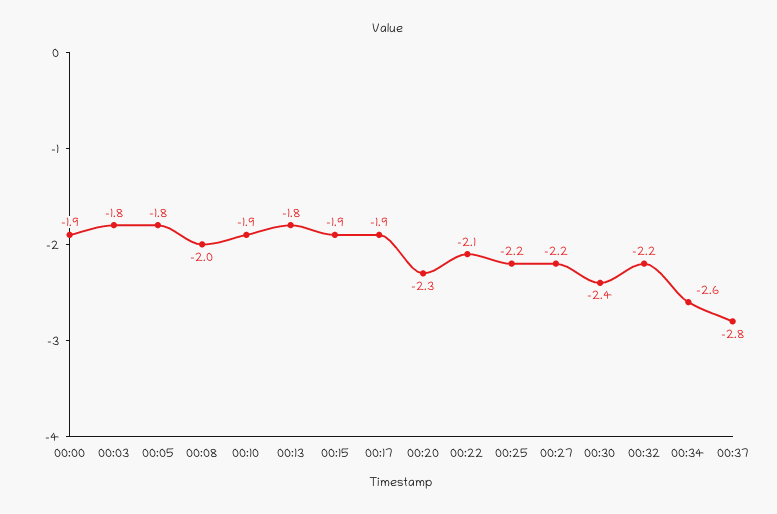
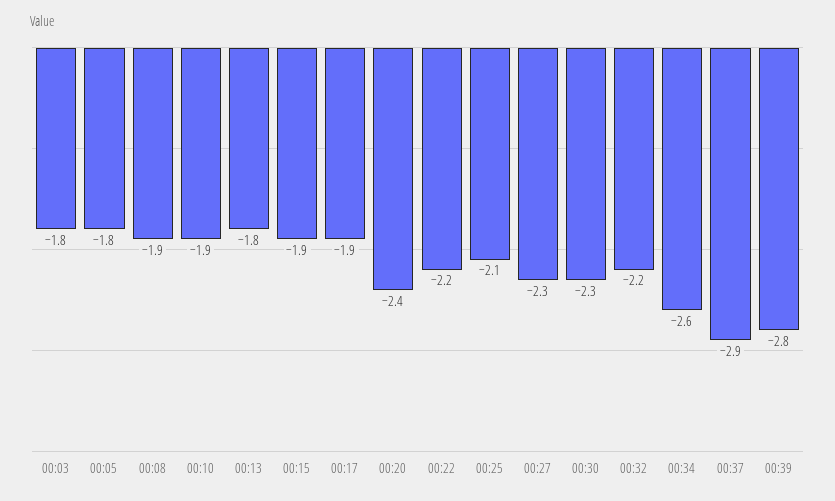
00:00: -1.9 -> none
00:08: -2 -> -1.9
00:20: -2.3 -> -2.4
00:22: -2.1 -> -2.2
00:25: -2.2 -> -2.1
00:27: -2.2 -> -2.3
00:30: -2.4 -> -2.3
00:37: -2.8 -> -2.9
00:39: none -> -2.8

